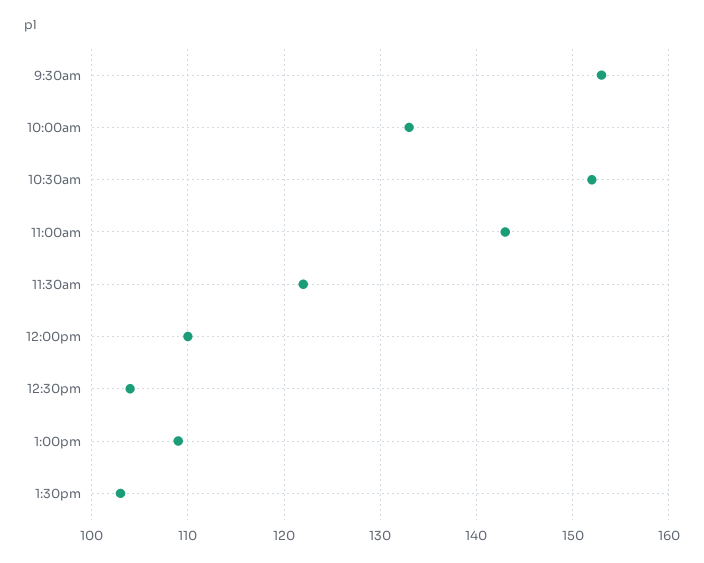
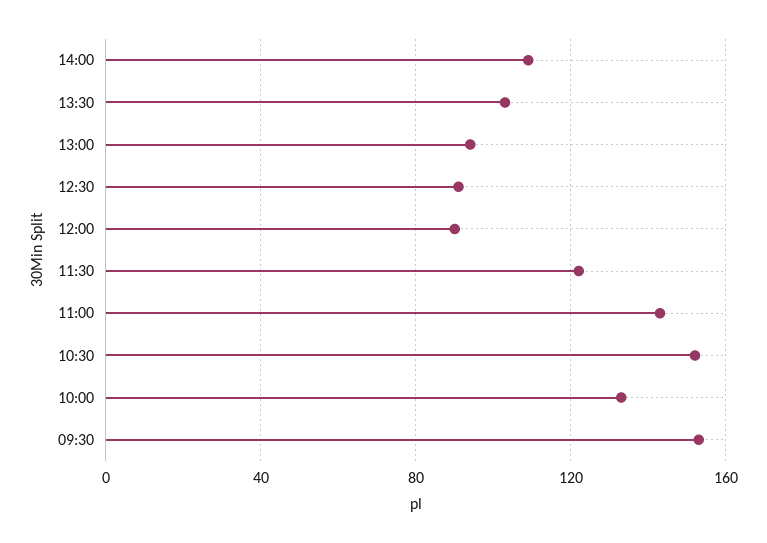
12:00pm: 110 -> 90
12:30pm: 104 -> 90
1:00pm: 109 -> 95
14:00: none -> 110

